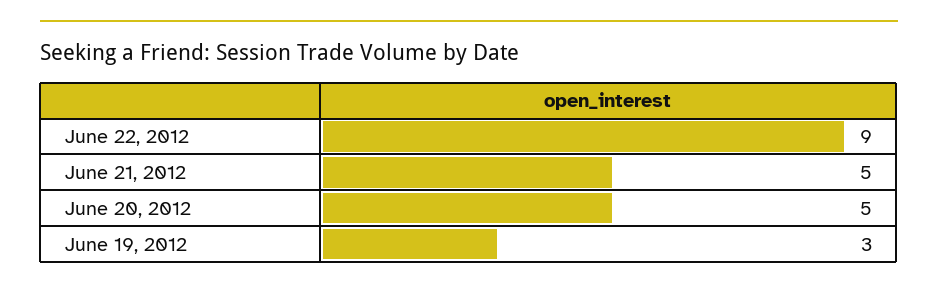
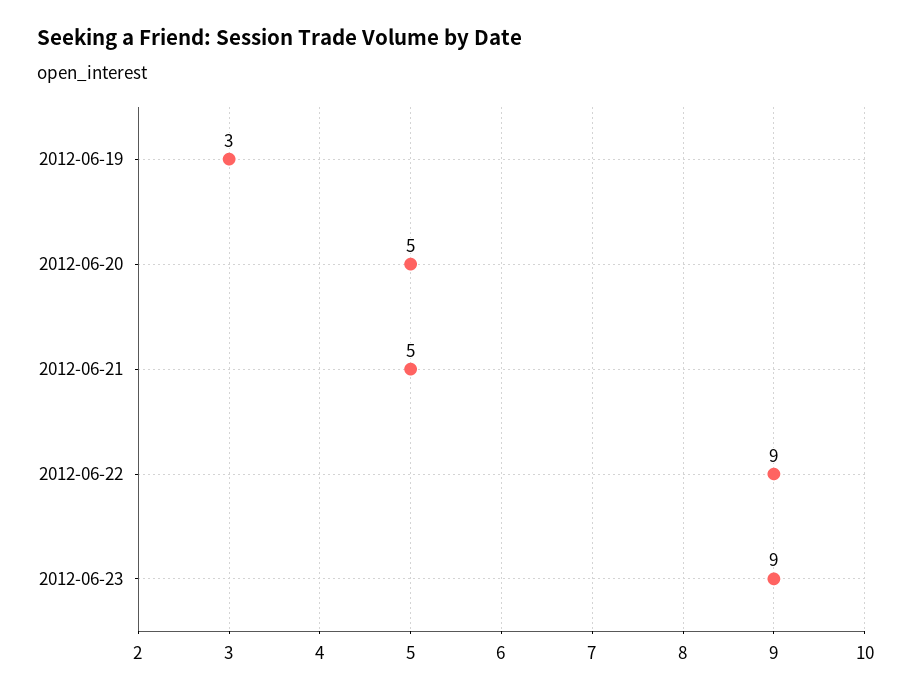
2012-06-23: none -> 9

